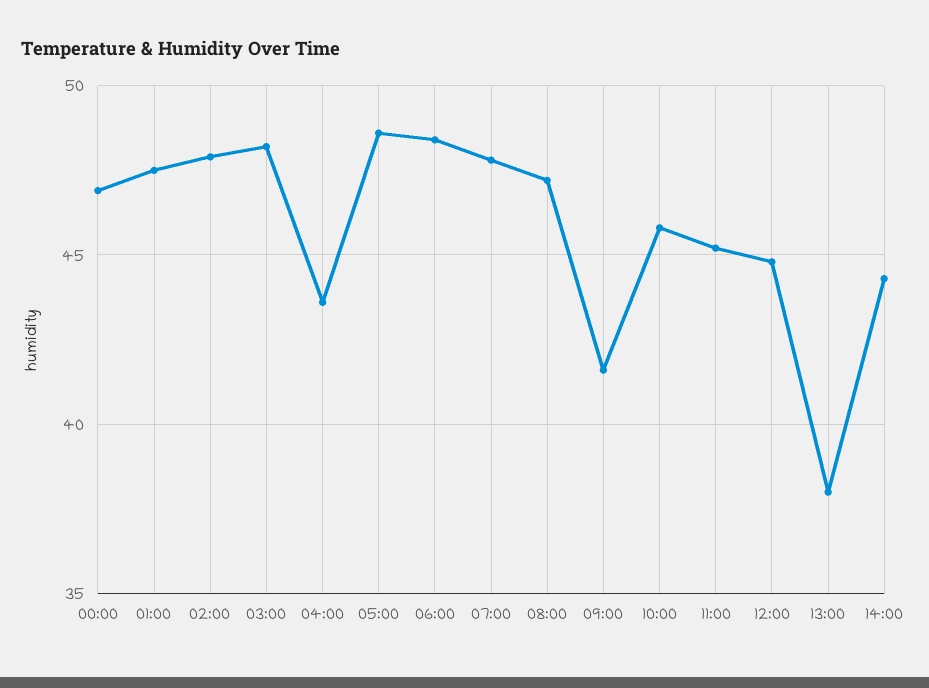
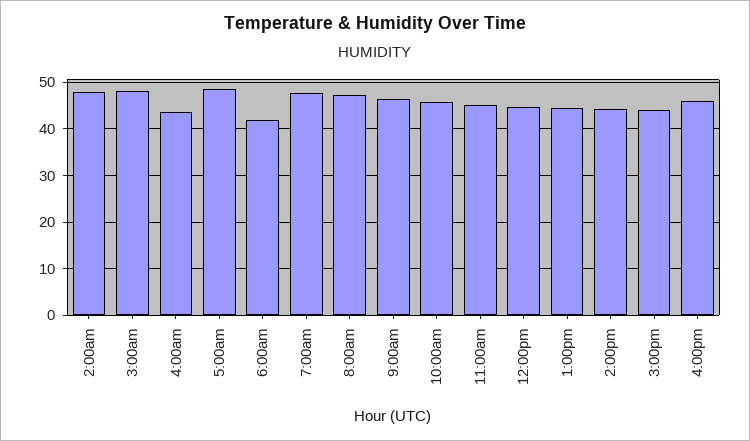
00:00: 47 -> none
01:00: 47.5 -> none
06:00: 48.5 -> 42
09:00: 41.5 -> 46
13:00: 38 -> 44
3:00pm: none -> 44
4:00pm: none -> 46

